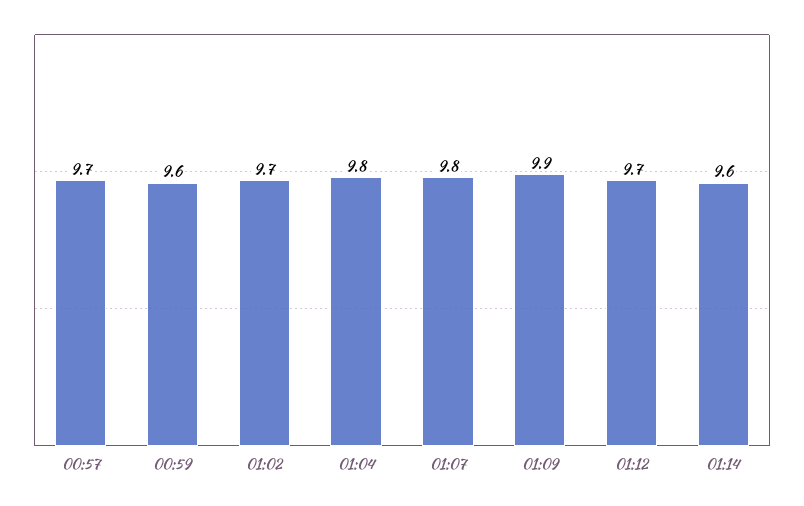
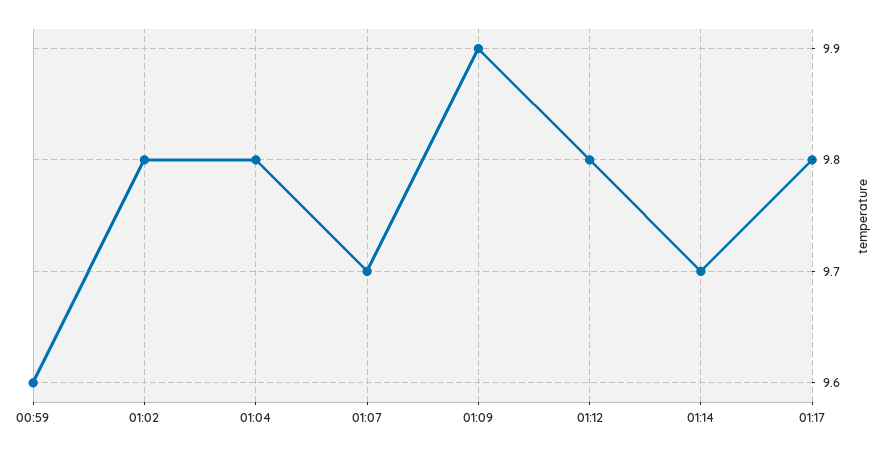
00:57: 9.7 -> none
01:02: 9.7 -> 9.8
01:07: 9.8 -> 9.7
01:12: 9.7 -> 9.8
01:14: 9.6 -> 9.7
01:17: none -> 9.8

